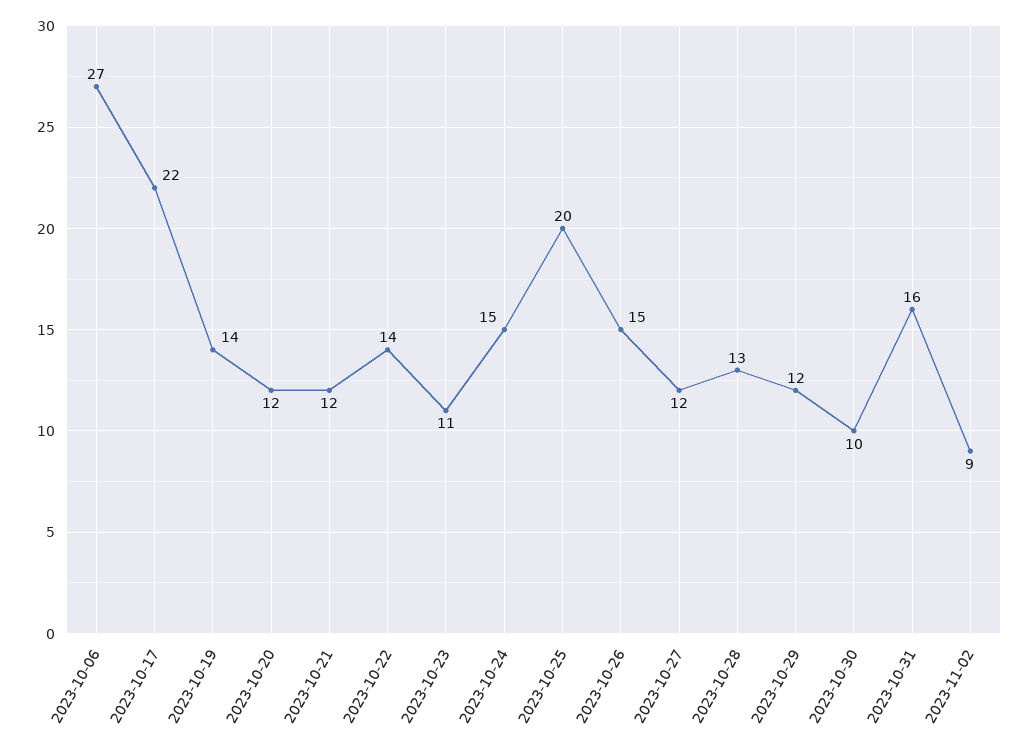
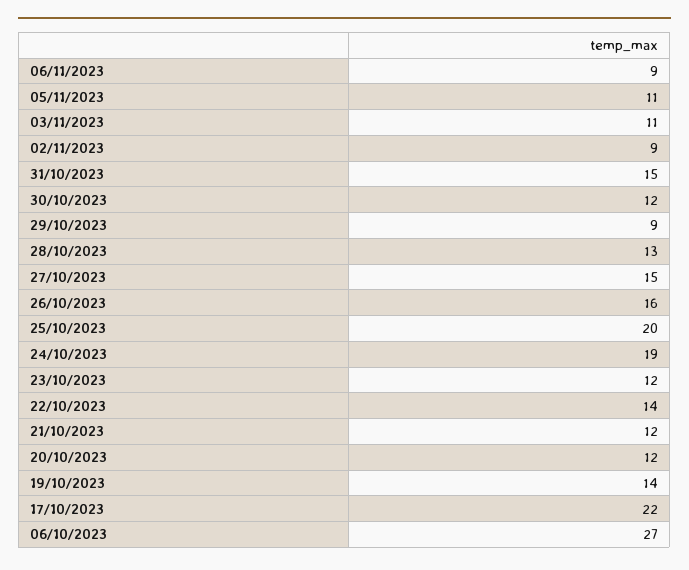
2023-10-23: 11 -> 12
2023-10-24: 15 -> 19
2023-10-26: 15 -> 16
2023-10-27: 12 -> 15
2023-10-29: 12 -> 9
2023-10-30: 10 -> 12
2023-10-31: 16 -> 15
06/11/2023: none -> 9
05/11/2023: none -> 11
03/11/2023: none -> 11

